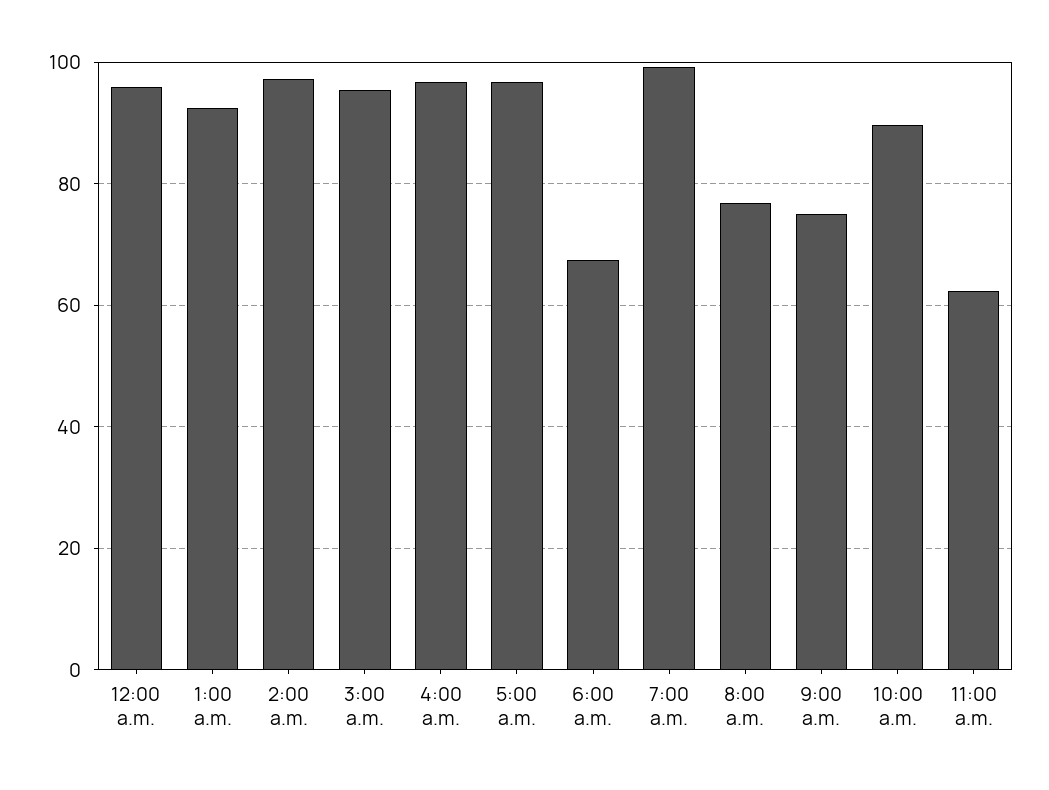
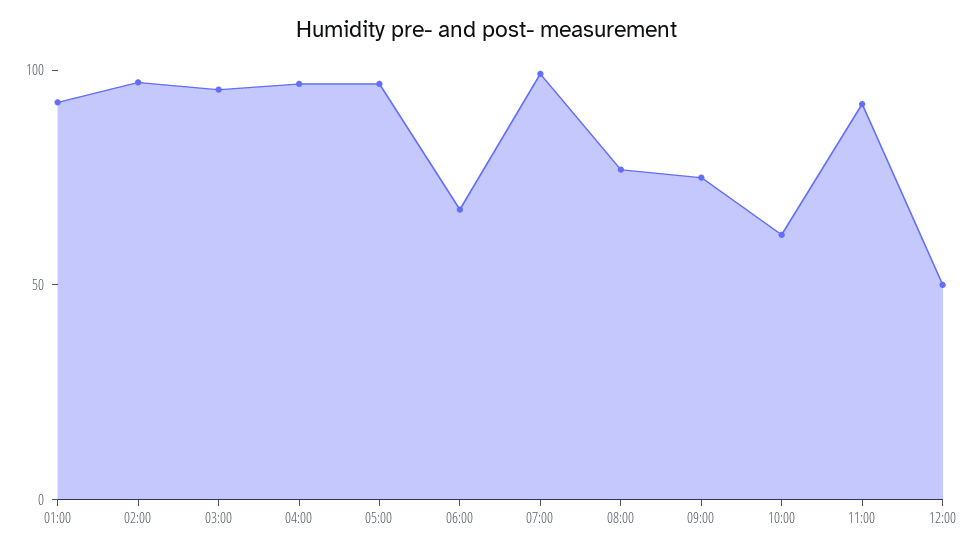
12:00 a.m.: 96 -> none
10:00 a.m.: 90 -> 60
11:00 a.m.: 62 -> 90
12:00: none -> 50

